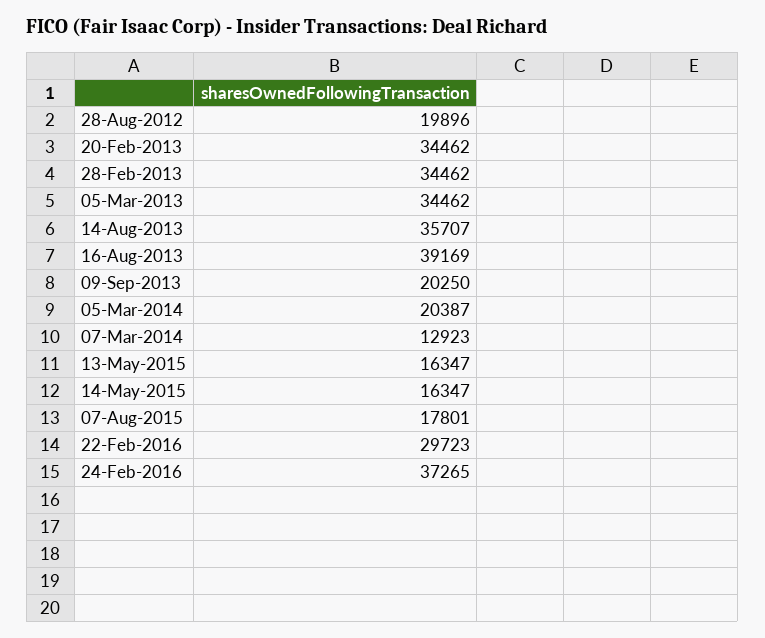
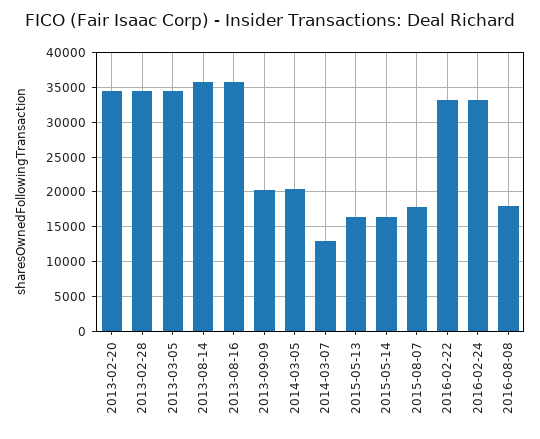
28-Aug-2012: 19896 -> none
16-Aug-2013: 39169 -> 36000
22-Feb-2016: 29723 -> 33000
24-Feb-2016: 37265 -> 33000
2016-08-08: none -> 18000

